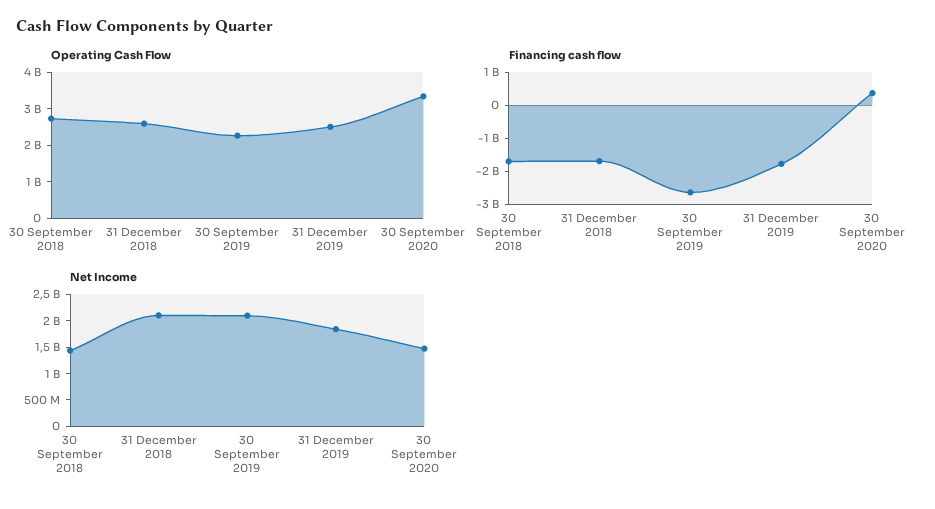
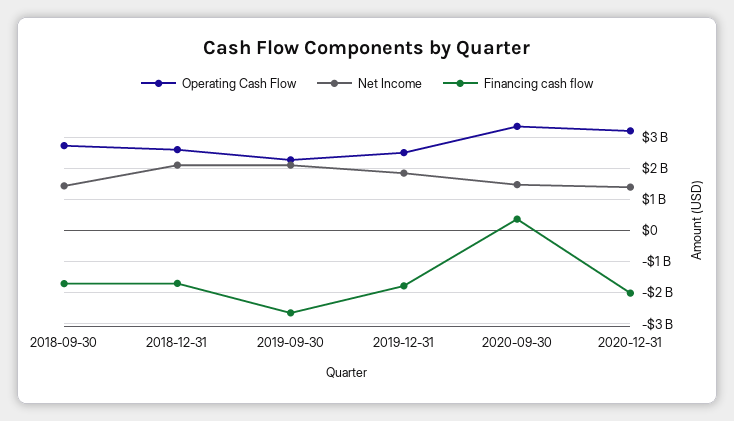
Operating Cash Flow, 2020-12-31: none -> 3200000000
Net Income, 2020-12-31: none -> 1400000000
Financing cash flow, 2020-12-31: none -> -2000000000

